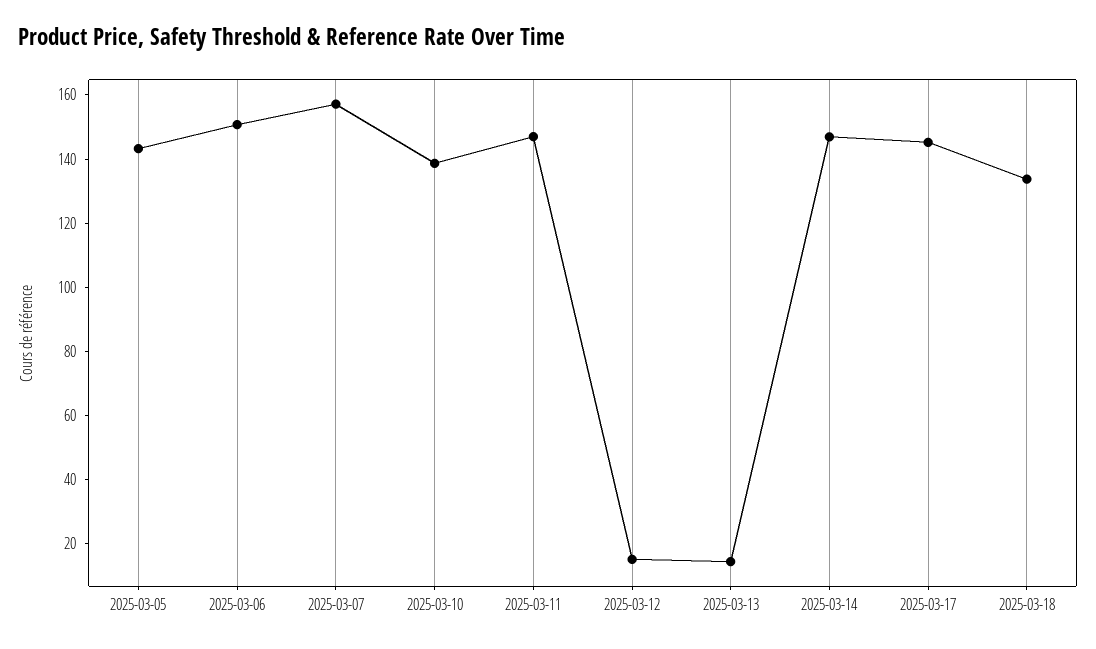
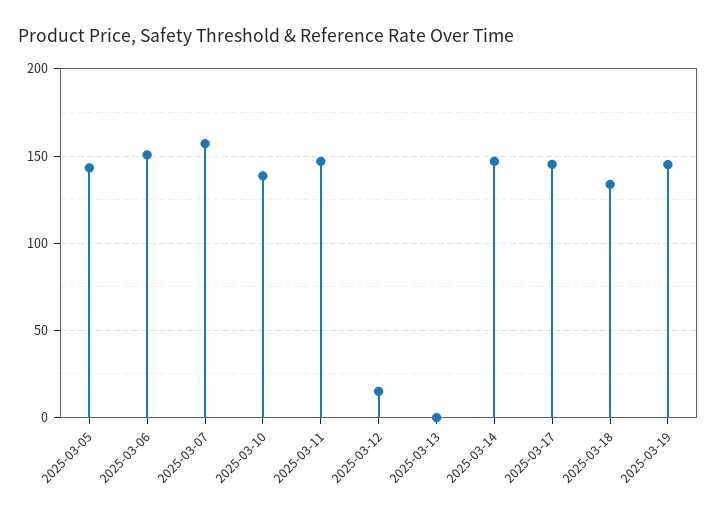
2025-03-13: 15 -> 0
2025-03-19: none -> 145

